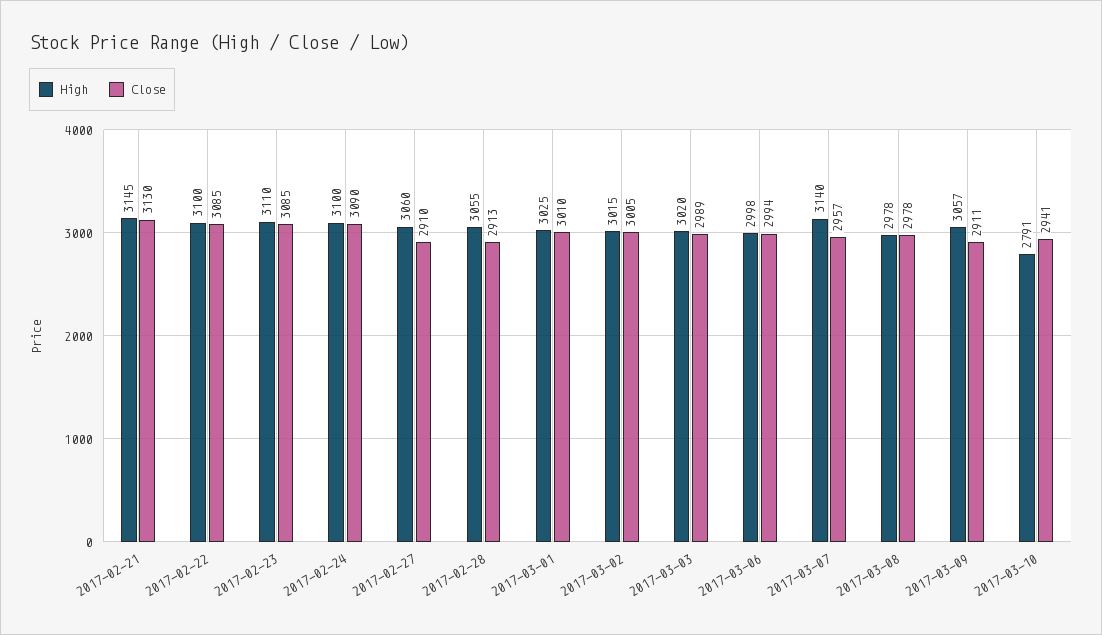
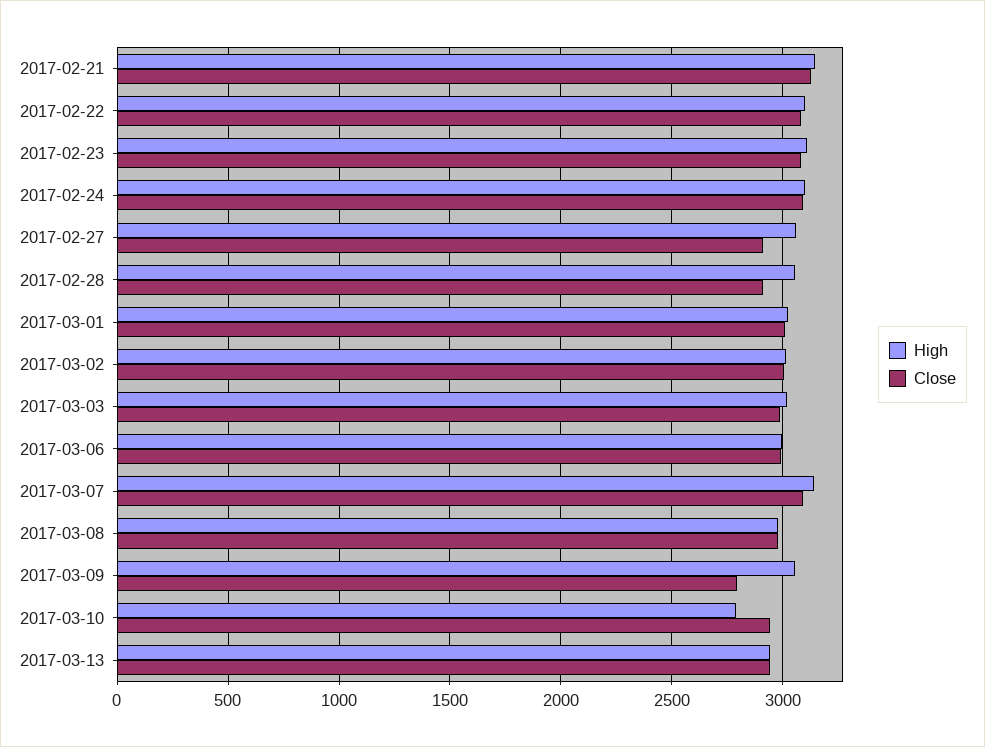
Close, 2017-03-07: 2957 -> 3100
Close, 2017-03-09: 2911 -> 2800
High, 2017-03-13: none -> 2950
Close, 2017-03-13: none -> 2950

